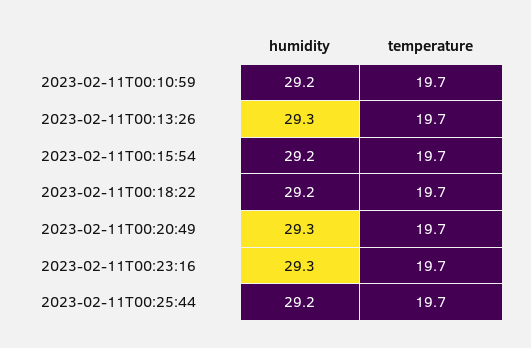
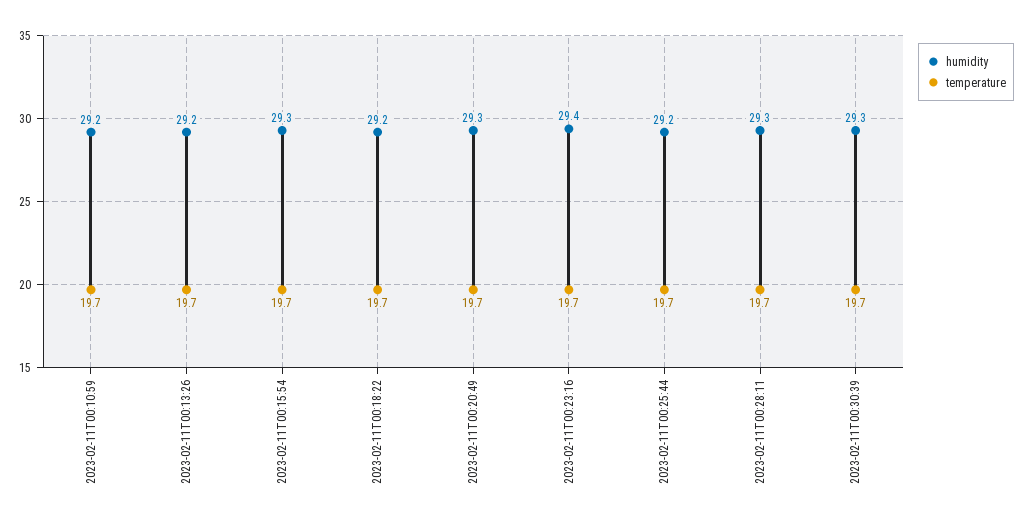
humidity, 2023-02-11T00:13:26: 29.3 -> 29.2
humidity, 2023-02-11T00:15:54: 29.2 -> 29.3
humidity, 2023-02-11T00:23:16: 29.3 -> 29.4
humidity, 2023-02-11T00:28:11: none -> 29.3
temperature, 2023-02-11T00:28:11: none -> 19.7
humidity, 2023-02-11T00:30:39: none -> 29.3
temperature, 2023-02-11T00:30:39: none -> 19.7

